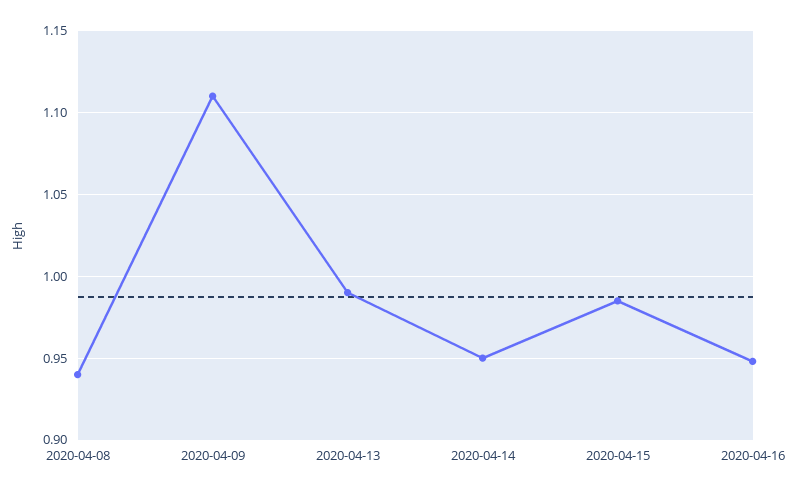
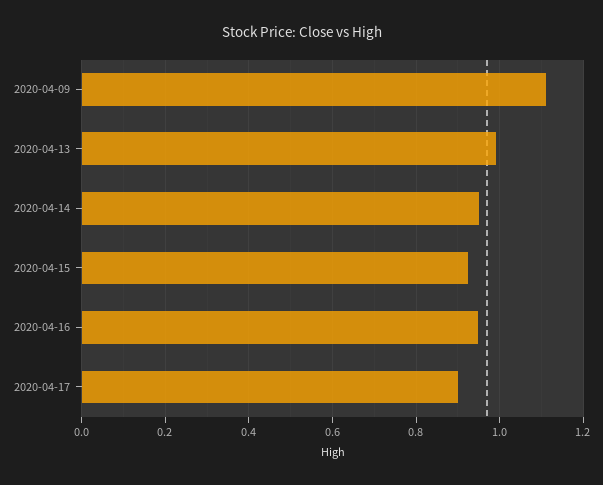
2020-04-08: 0.94 -> none
2020-04-15: 0.985 -> 0.92
2020-04-17: none -> 0.9

